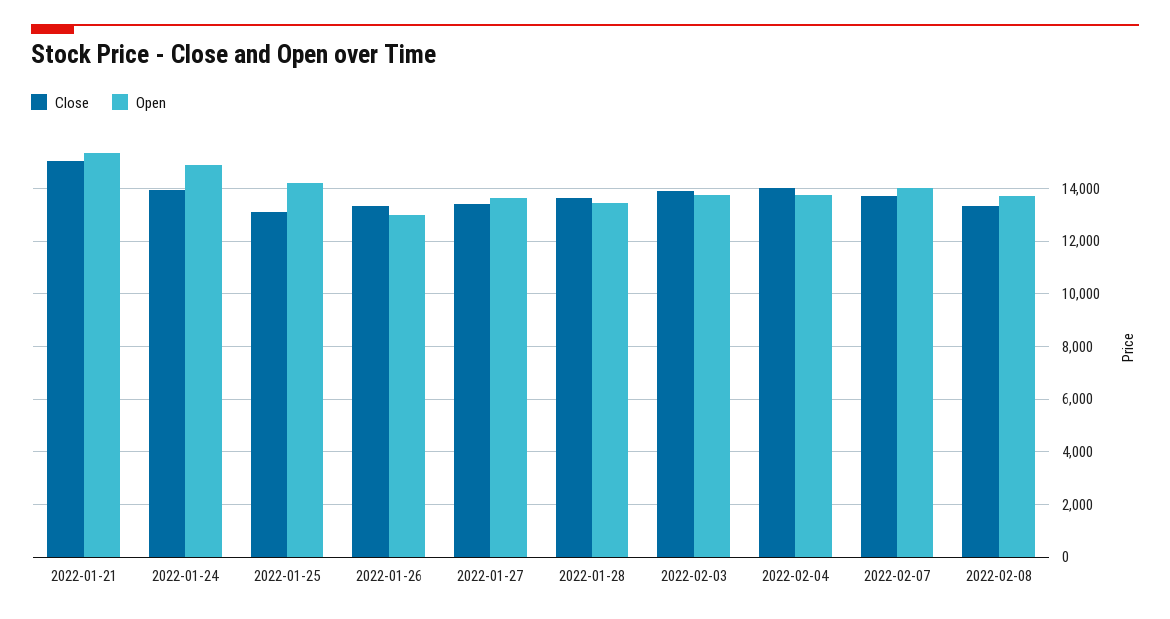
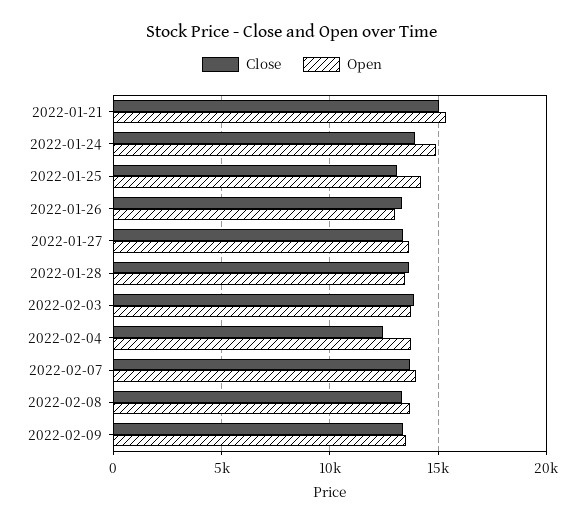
Close, 2022-02-04: 14000 -> 12500
Close, 2022-02-09: none -> 13500
Open, 2022-02-09: none -> 13500

